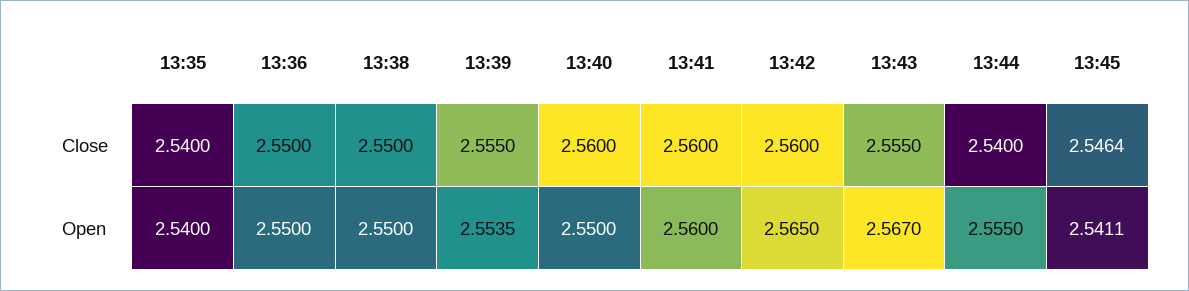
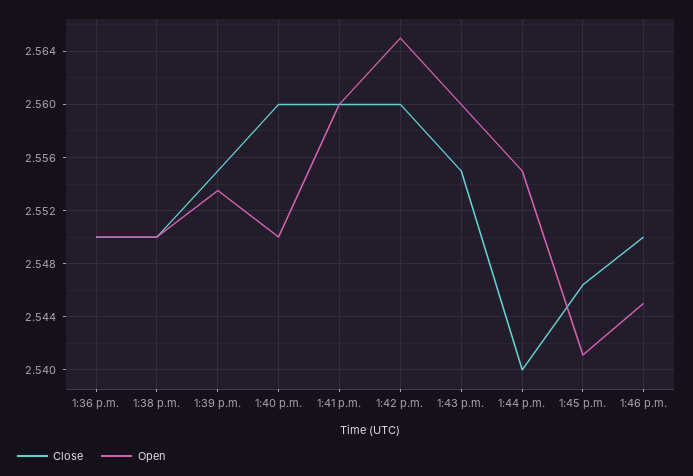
Close, 13:35: 2.54 -> none
Open, 13:35: 2.54 -> none
Open, 13:43: 2.567 -> 2.56
Close, 1:46 p.m.: none -> 2.55
Open, 1:46 p.m.: none -> 2.545

